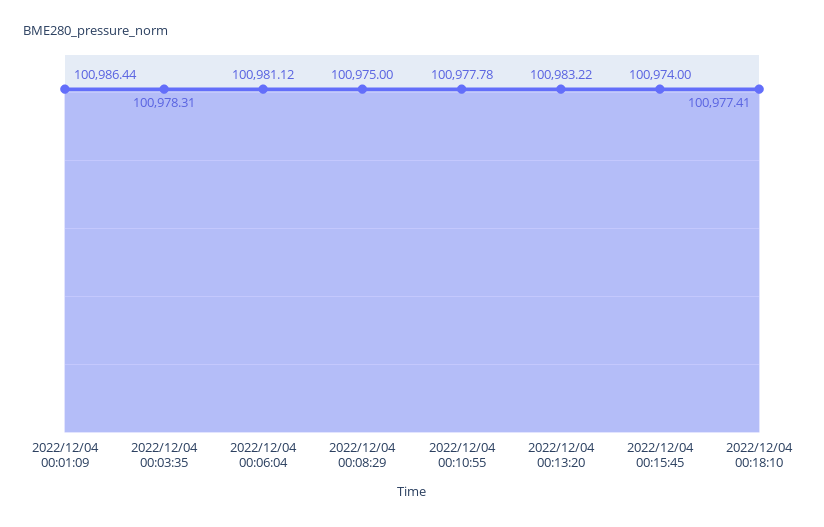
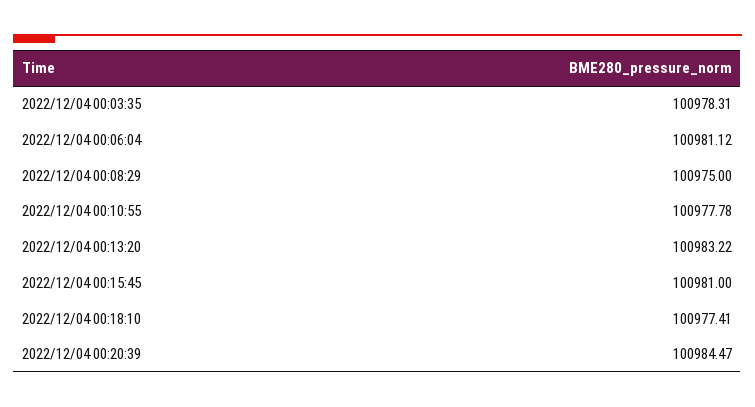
2022/12/04 00:01:09: 100986.44 -> none
2022/12/04 00:15:45: 100974 -> 100981
2022/12/04 00:20:39: none -> 100984.47

